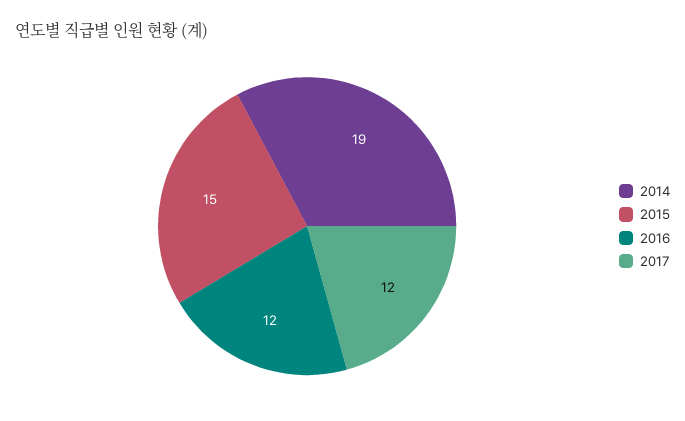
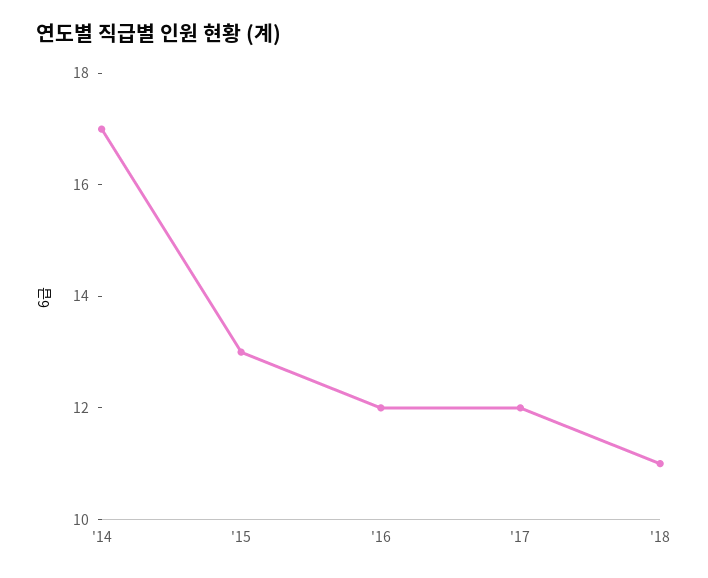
2014: 19 -> 17
2015: 15 -> 13
'18: none -> 11

